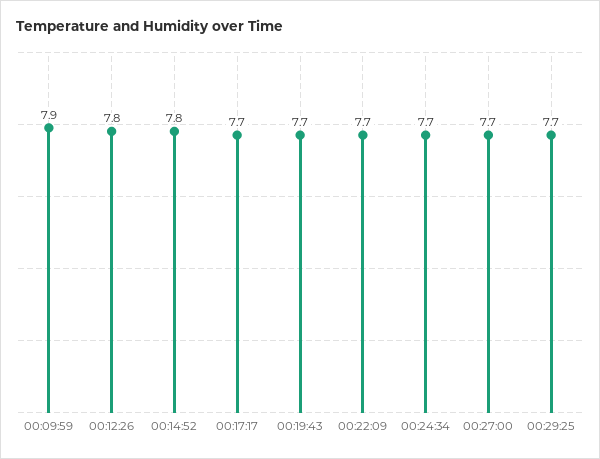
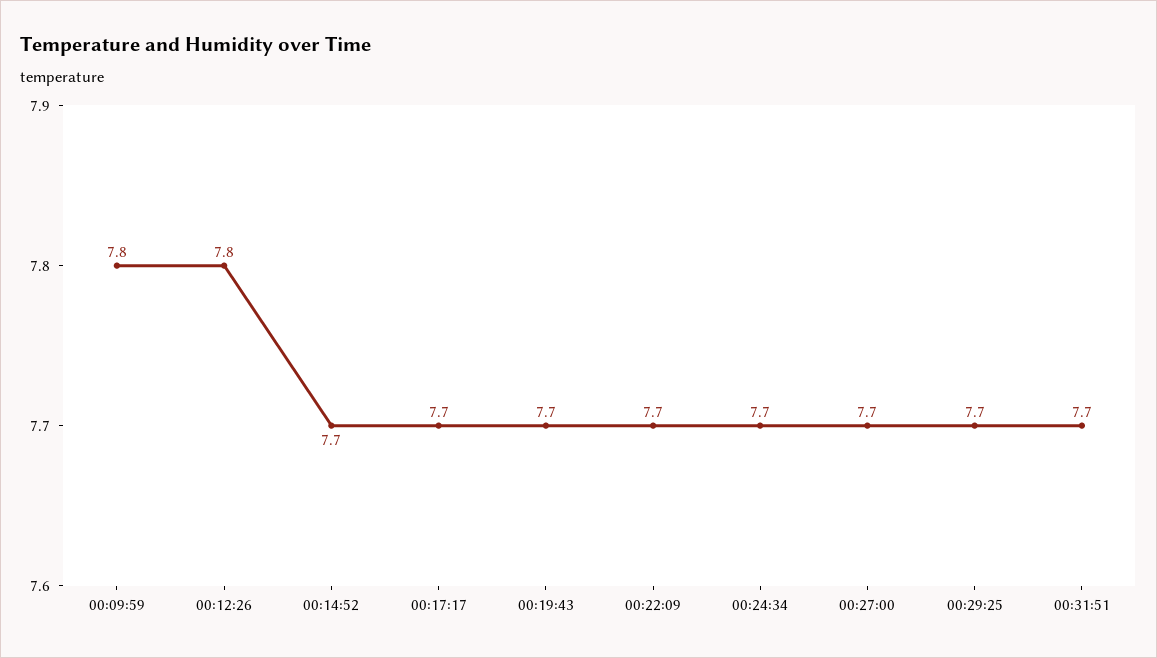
00:09:59: 7.9 -> 7.8
00:14:52: 7.8 -> 7.7
00:31:51: none -> 7.7

